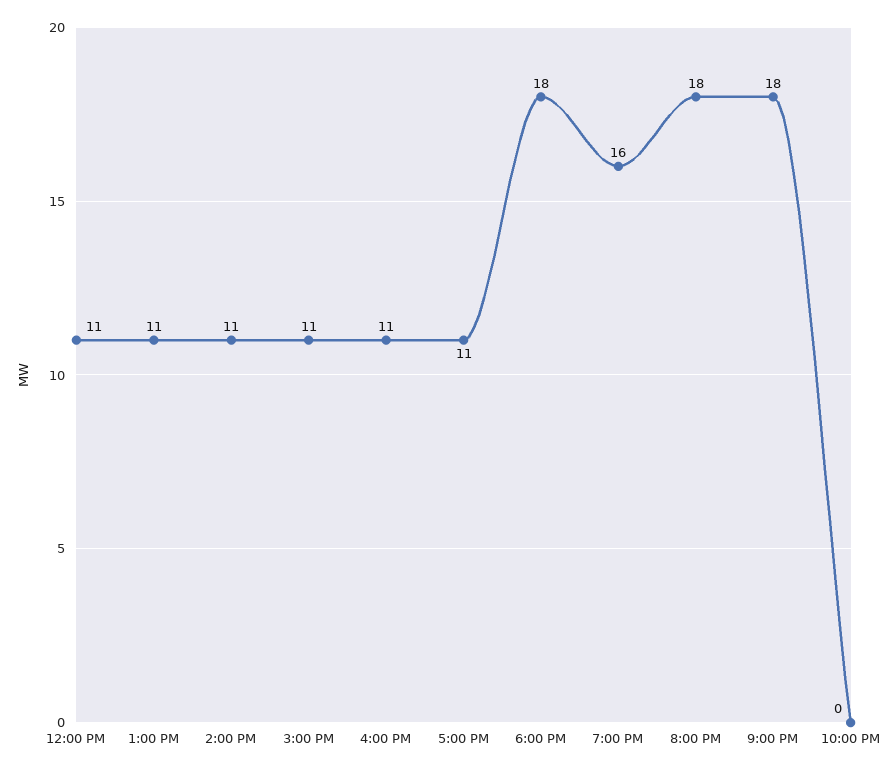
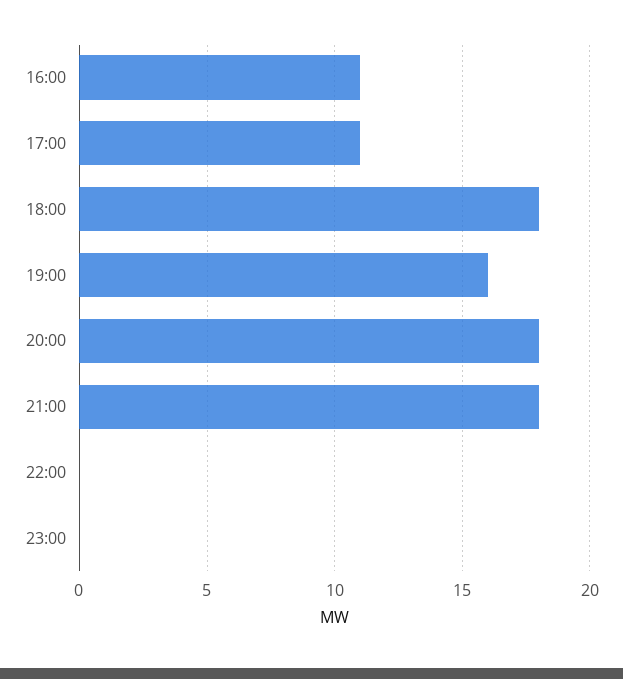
12:00 PM: 11 -> none
1:00 PM: 11 -> none
2:00 PM: 11 -> none
3:00 PM: 11 -> none
23:00: none -> 0

